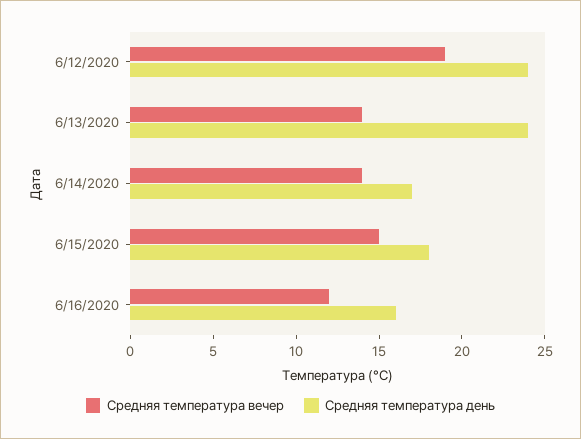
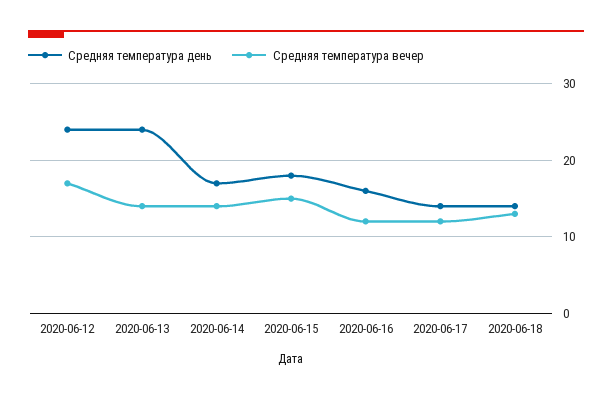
Средняя температура вечер, 6/12/2020: 19 -> 17
Средняя температура день, 2020-06-17: none -> 14
Средняя температура вечер, 2020-06-17: none -> 12
Средняя температура день, 2020-06-18: none -> 14
Средняя температура вечер, 2020-06-18: none -> 13

